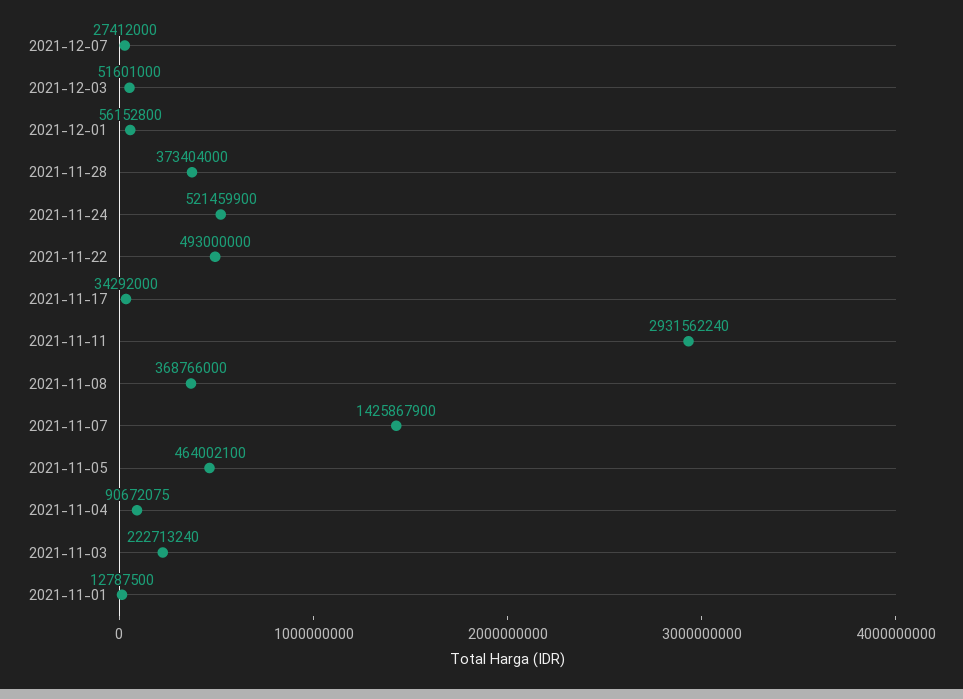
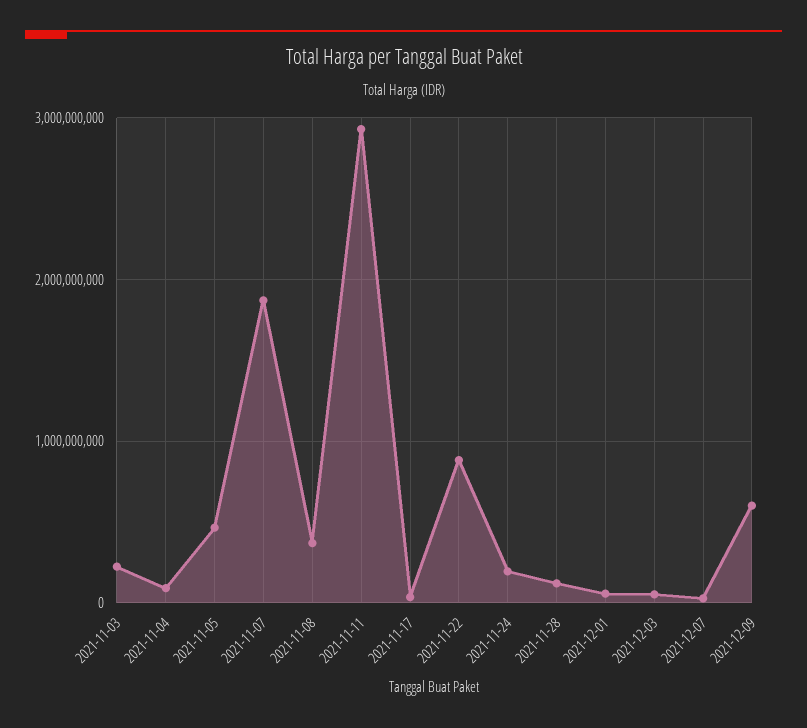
2021-11-28: 373404000 -> 100000000
2021-11-24: 521459900 -> 200000000
2021-11-22: 493000000 -> 900000000
2021-11-07: 1425867900 -> 1900000000
2021-11-01: 12787500 -> none
2021-12-09: none -> 600000000

